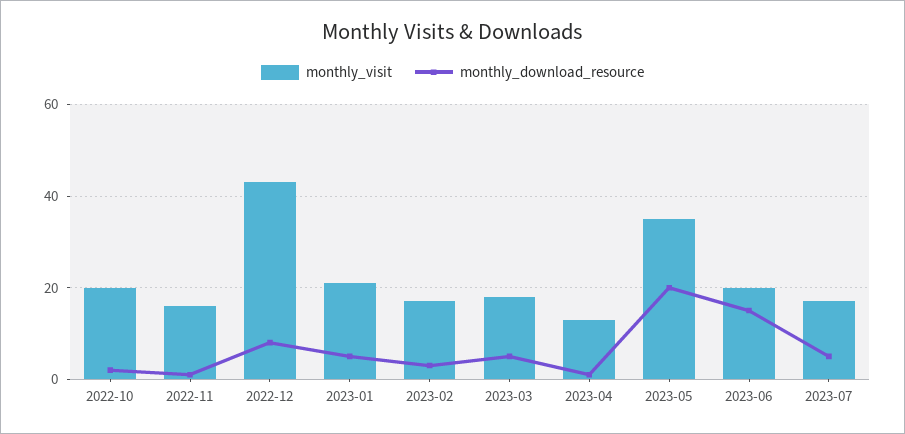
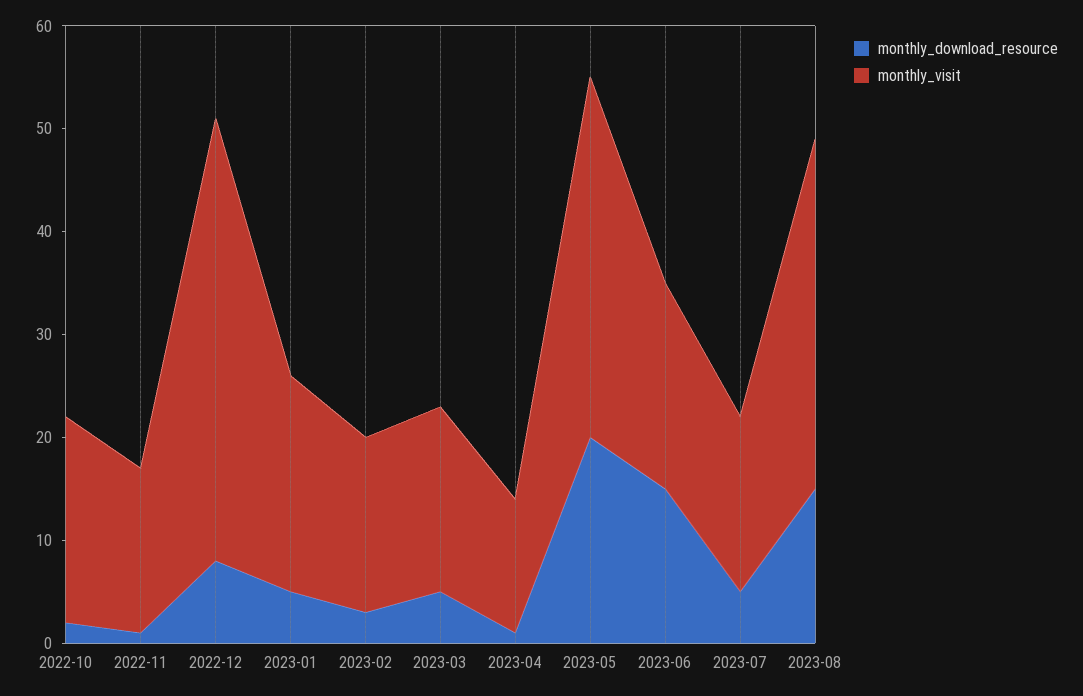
monthly_download_resource, 2023-08: none -> 15
monthly_visit, 2023-08: none -> 34

